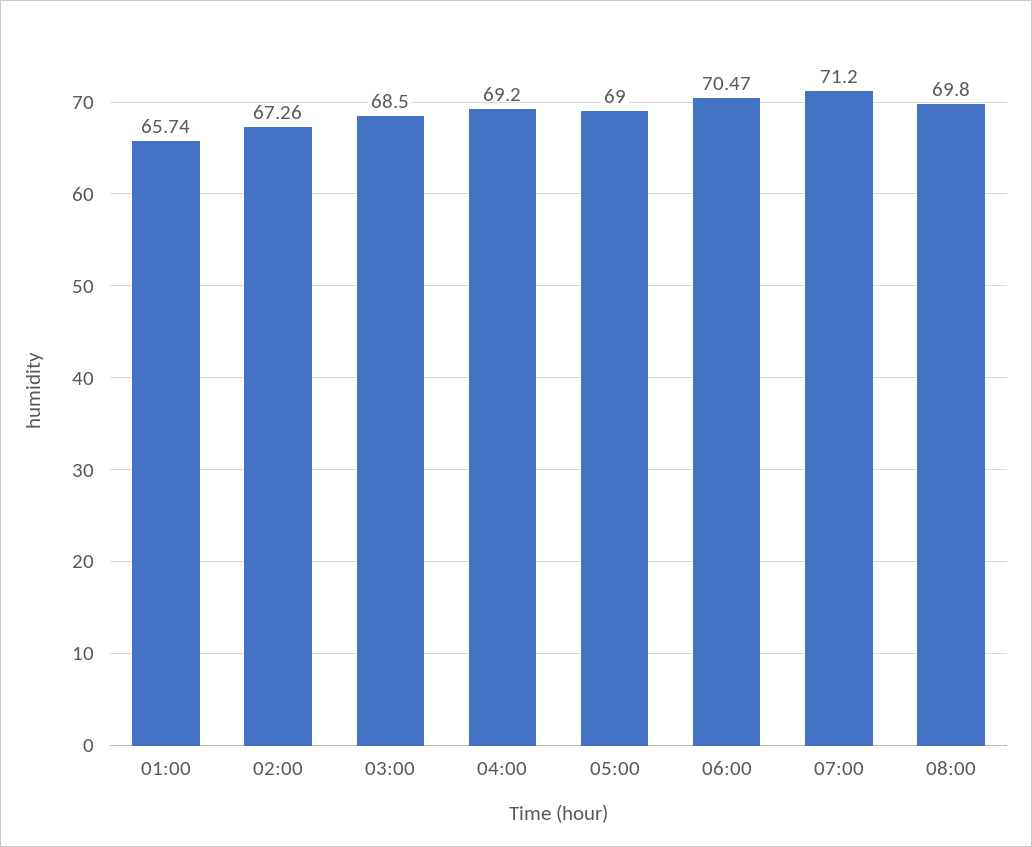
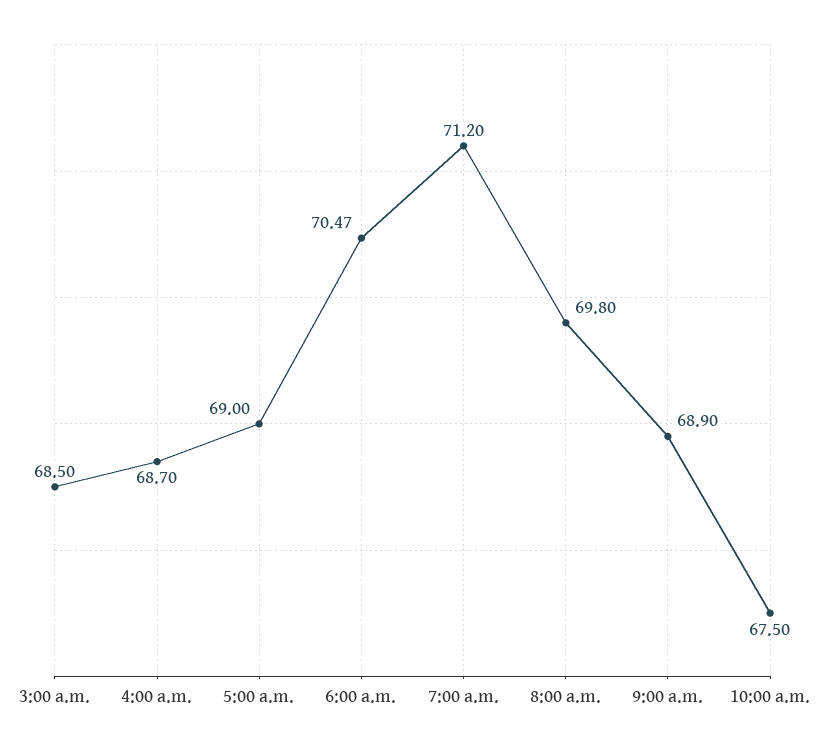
01:00: 65.74 -> none
02:00: 67.26 -> none
04:00: 69.2 -> 68.7
9:00 a.m.: none -> 68.9
10:00 a.m.: none -> 67.5

